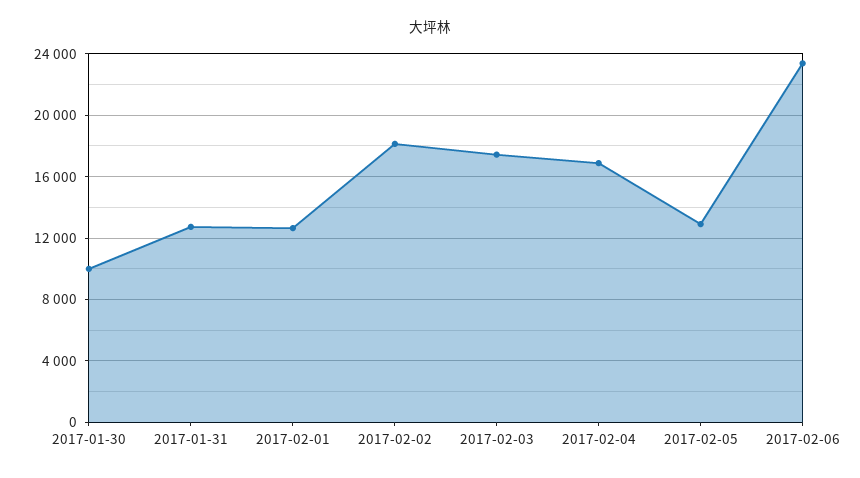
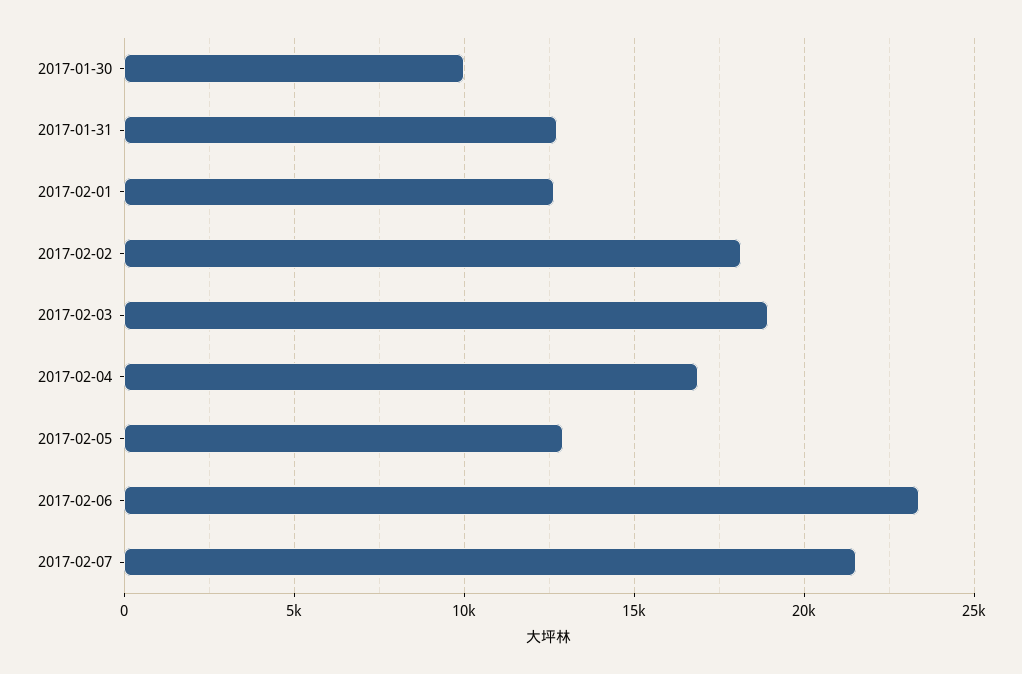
2017-02-03: 17500 -> 19000
2017-02-07: none -> 21500

